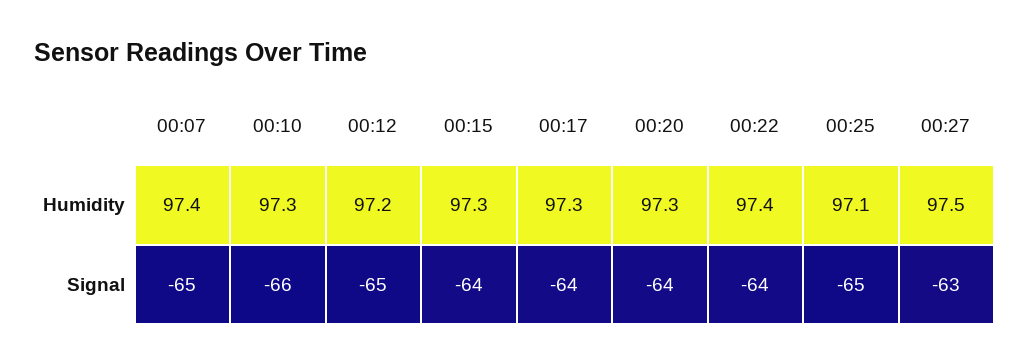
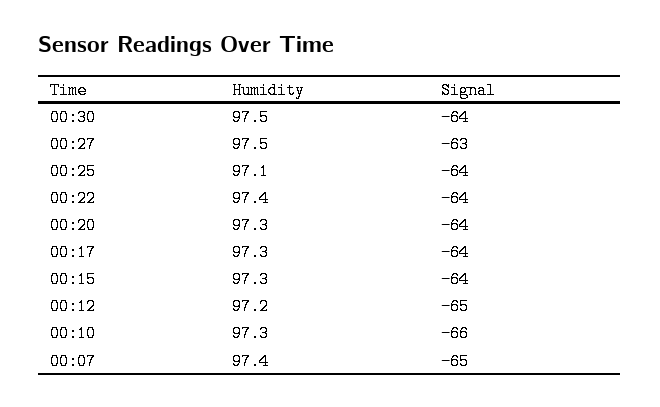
00:25, Signal: -65 -> -64
00:30, Humidity: none -> 97.5
00:30, Signal: none -> -64

